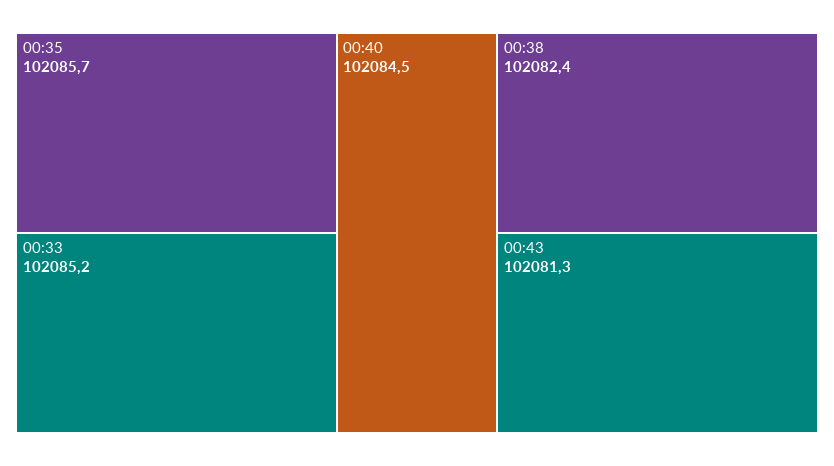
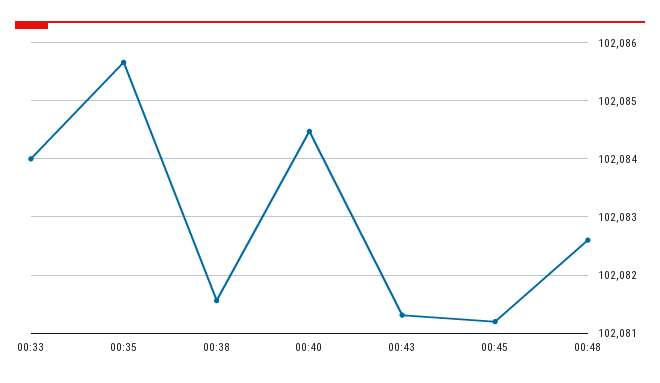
00:33: 102085.2 -> 102084
00:38: 102082.4 -> 102081.6
00:45: none -> 102081.2
00:48: none -> 102082.6

